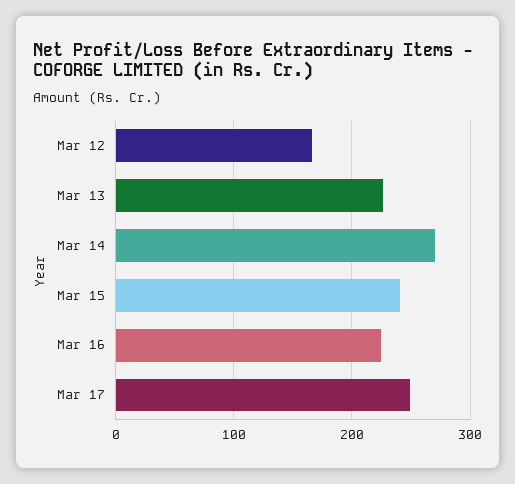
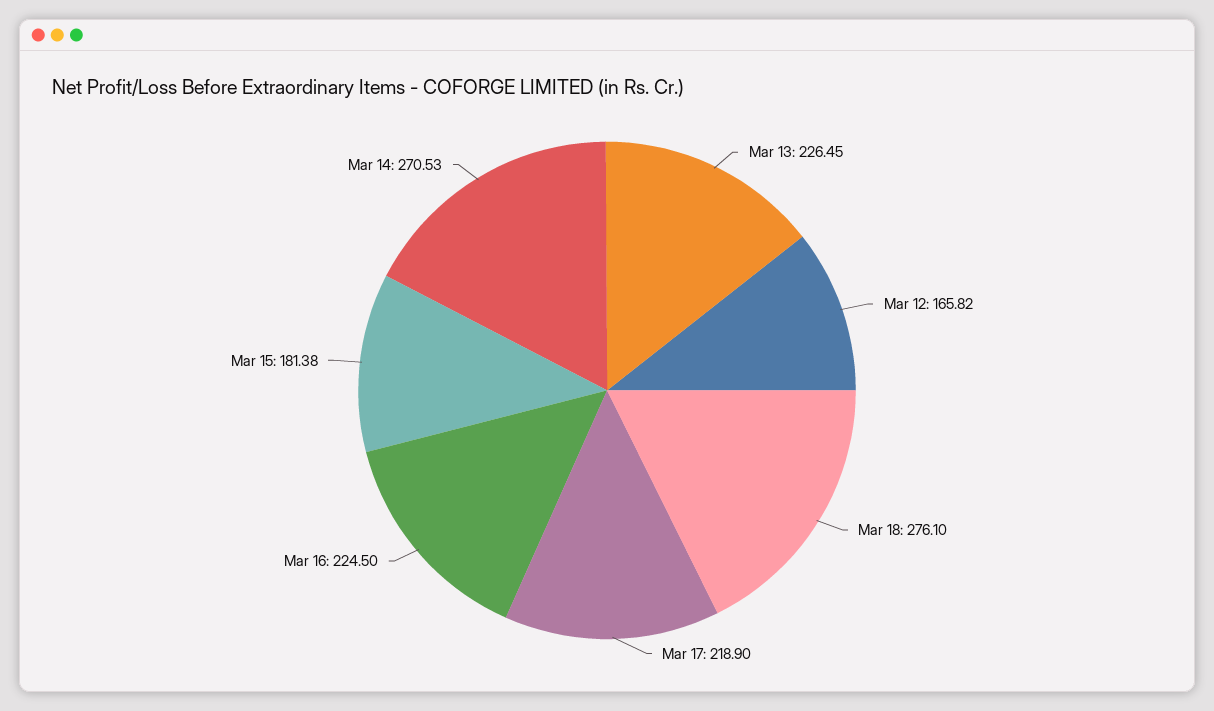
Mar 15: 240 -> 181.38
Mar 17: 250 -> 218.9
Mar 18: none -> 276.1

